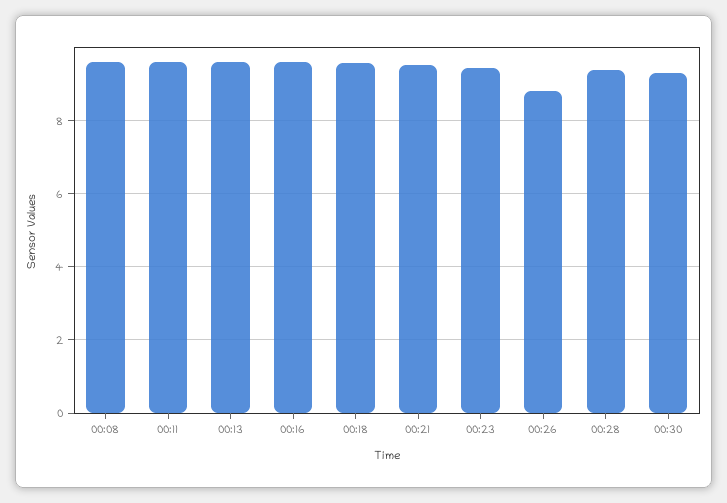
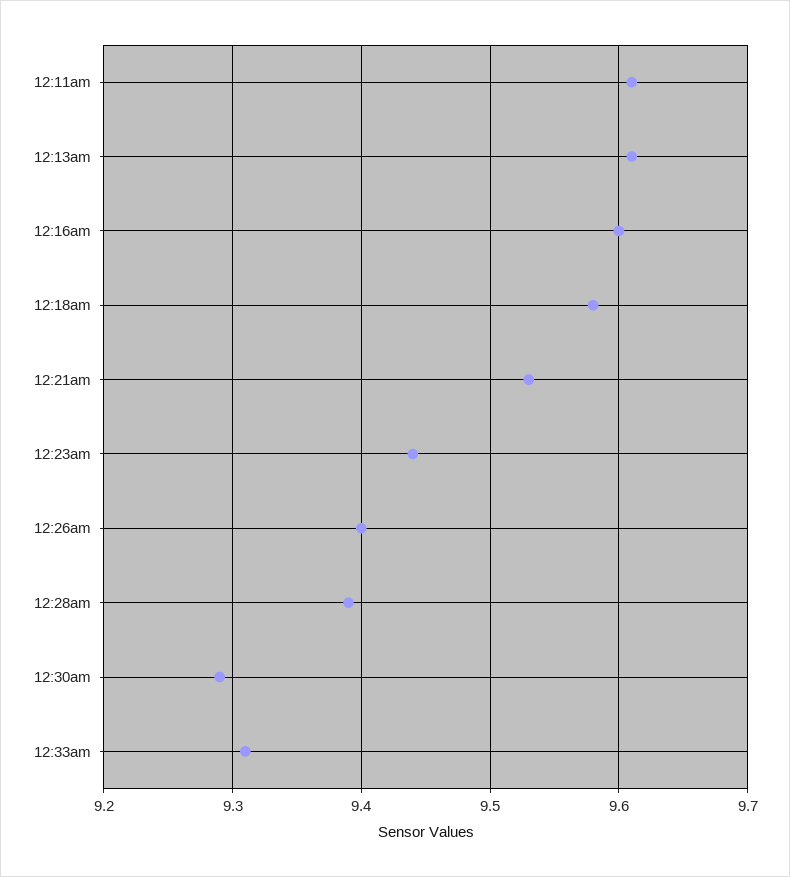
00:08: 9.6 -> none
00:26: 8.8 -> 9.4
12:33am: none -> 9.31

